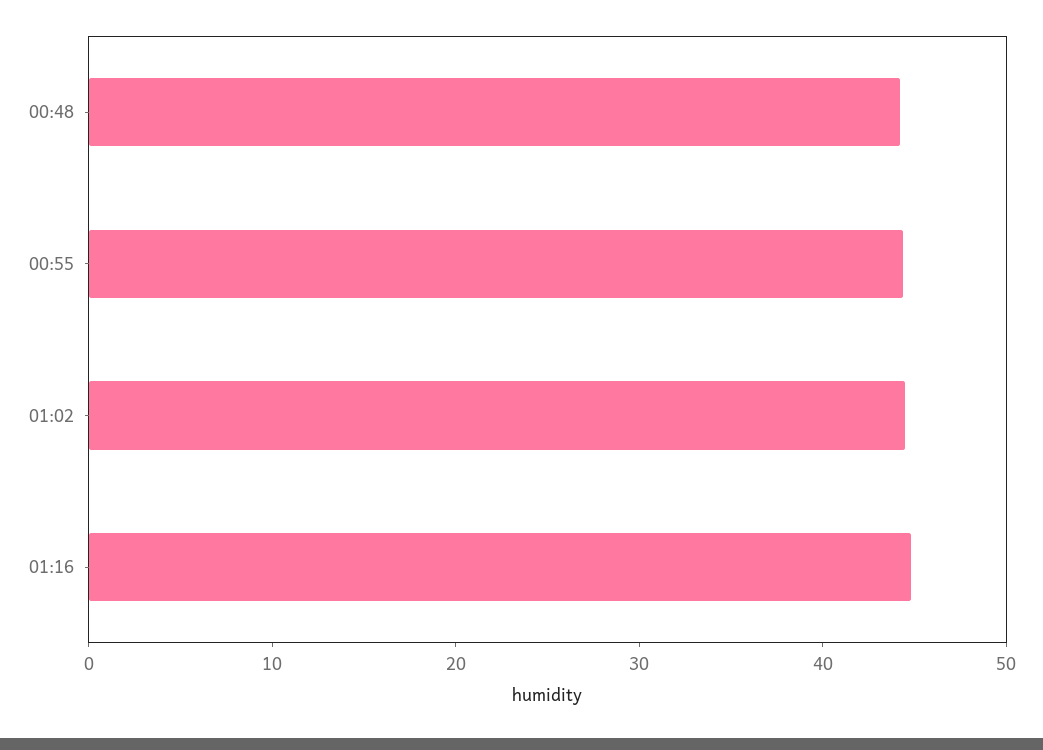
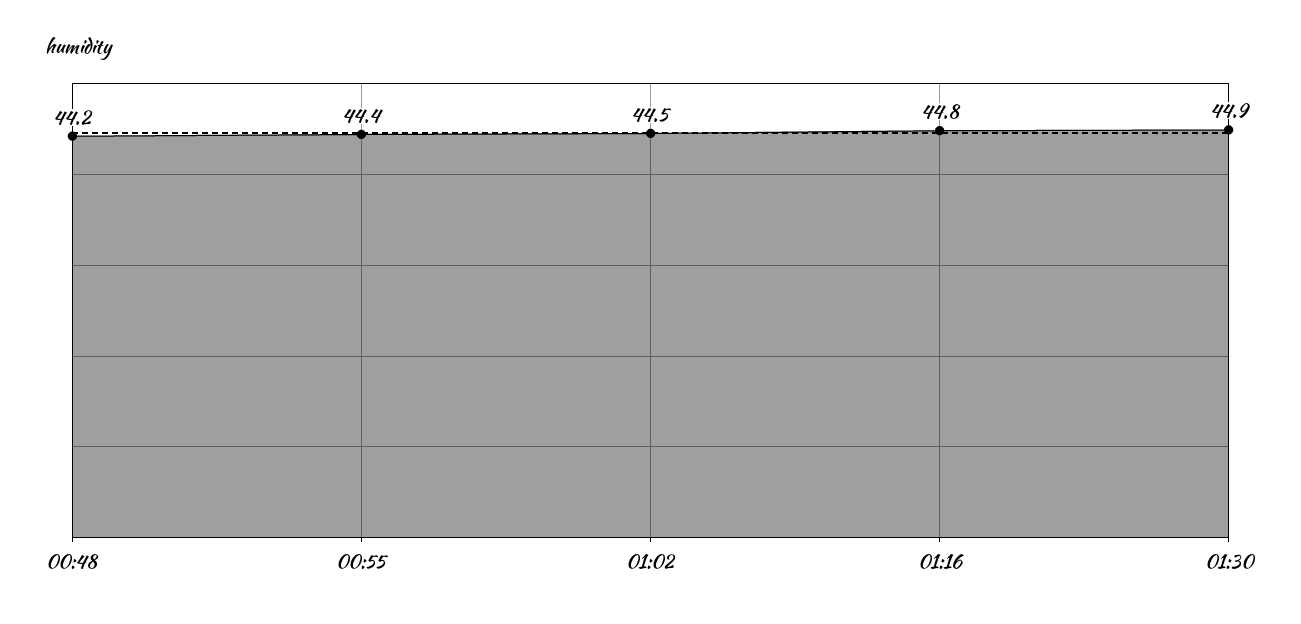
01:30: none -> 44.9

